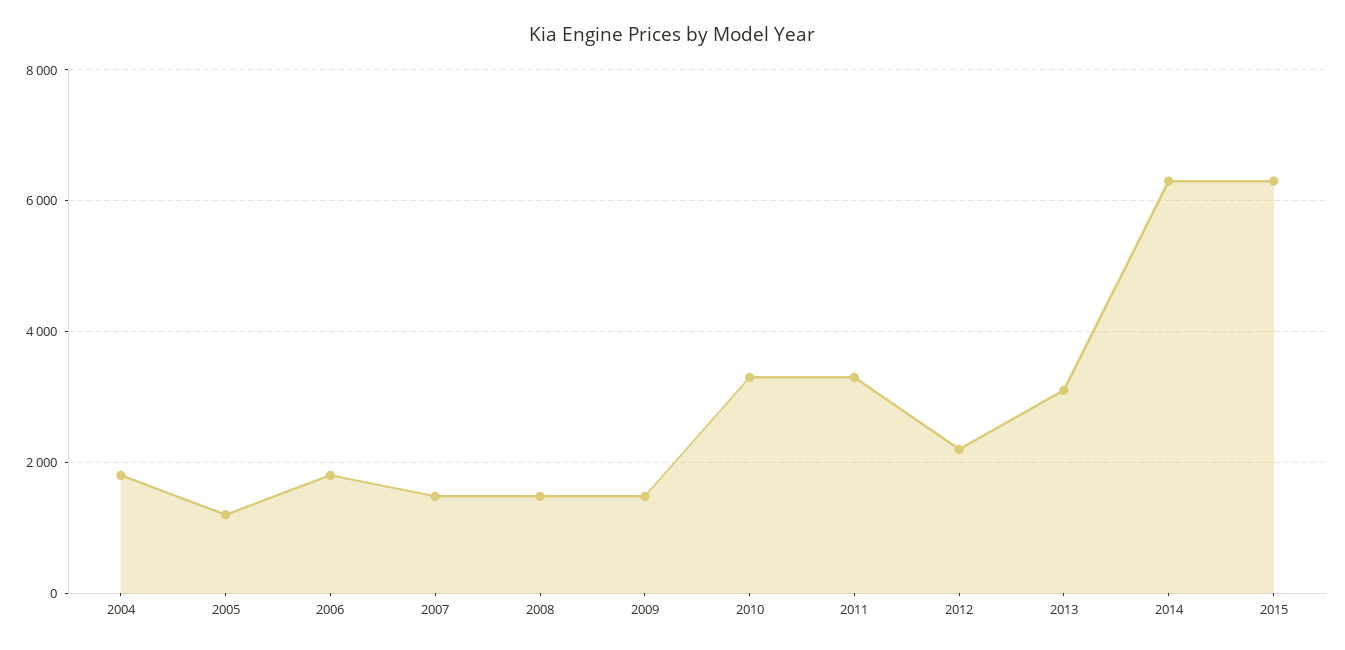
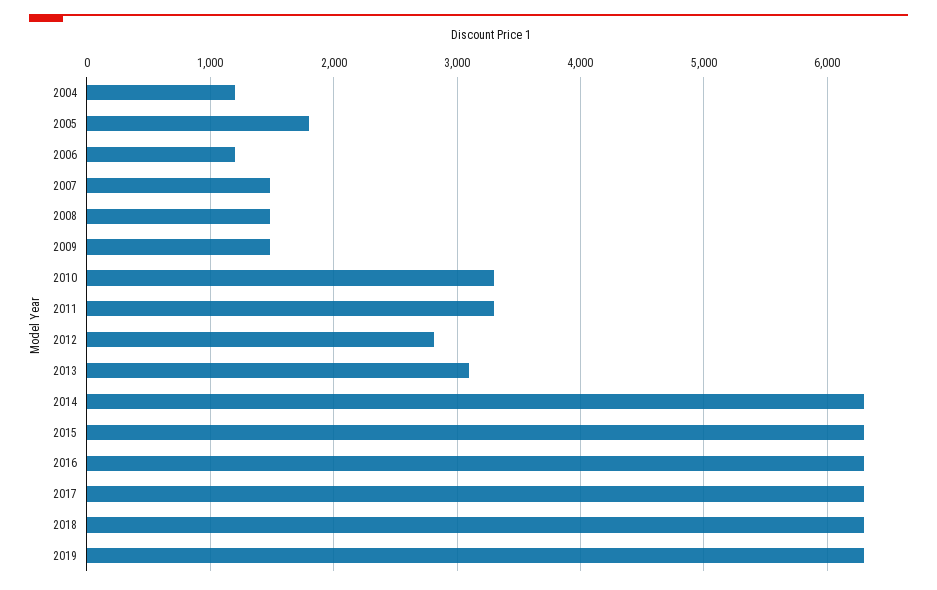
2004: 1800 -> 1200
2005: 1200 -> 1800
2006: 1800 -> 1200
2012: 2200 -> 2800
2016: none -> 6300
2017: none -> 6300
2018: none -> 6300
2019: none -> 6300

